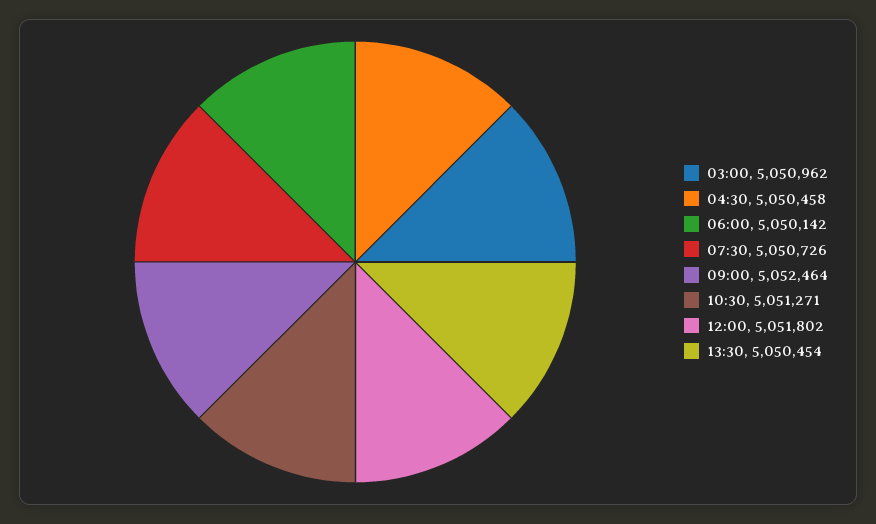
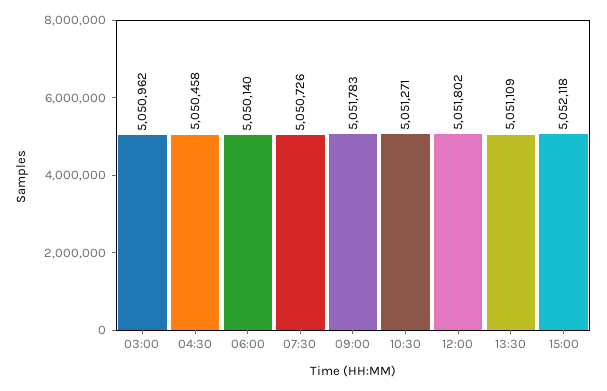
06:00: 5050142 -> 5050140
09:00: 5052464 -> 5051783
13:30: 5050454 -> 5051109
15:00: none -> 5052118

